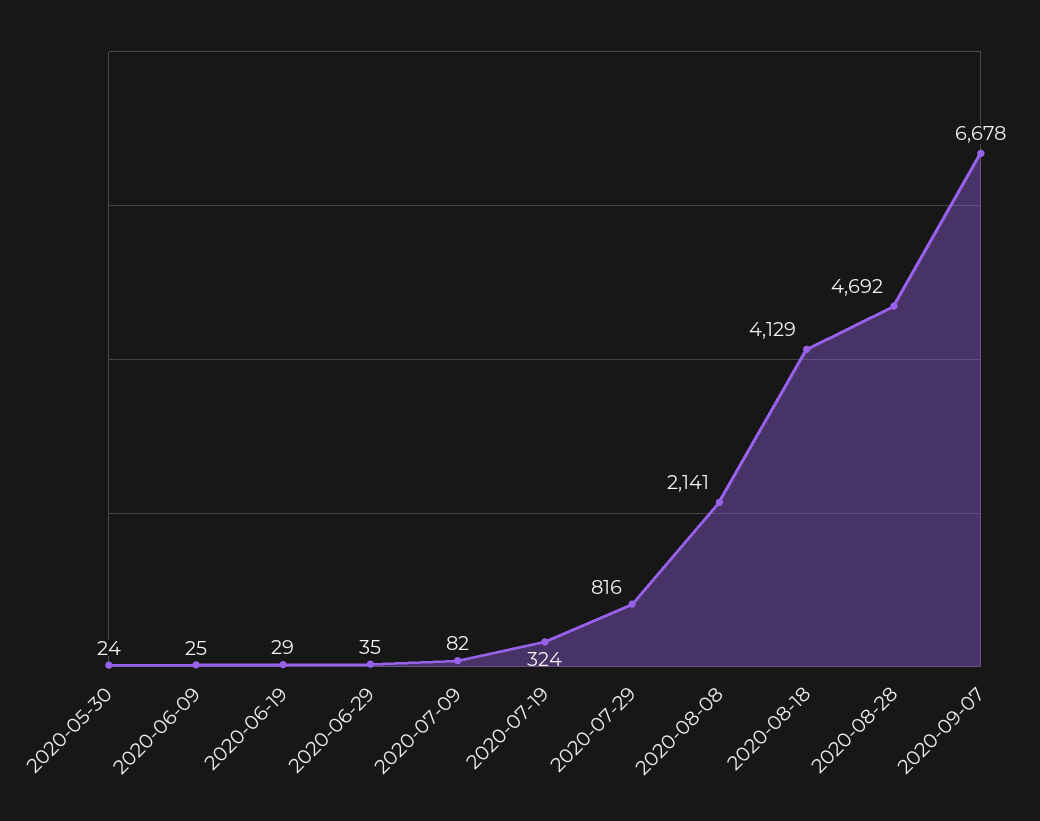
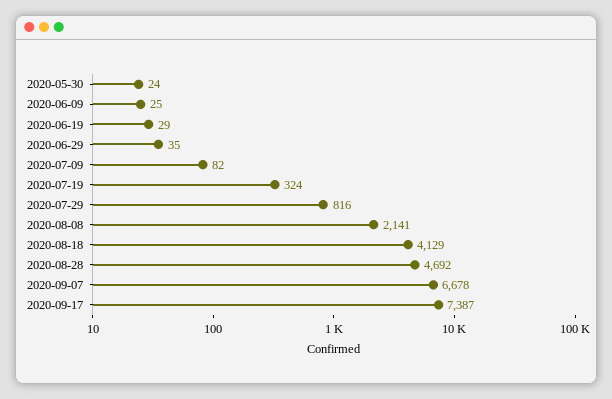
2020-09-17: none -> 7387

